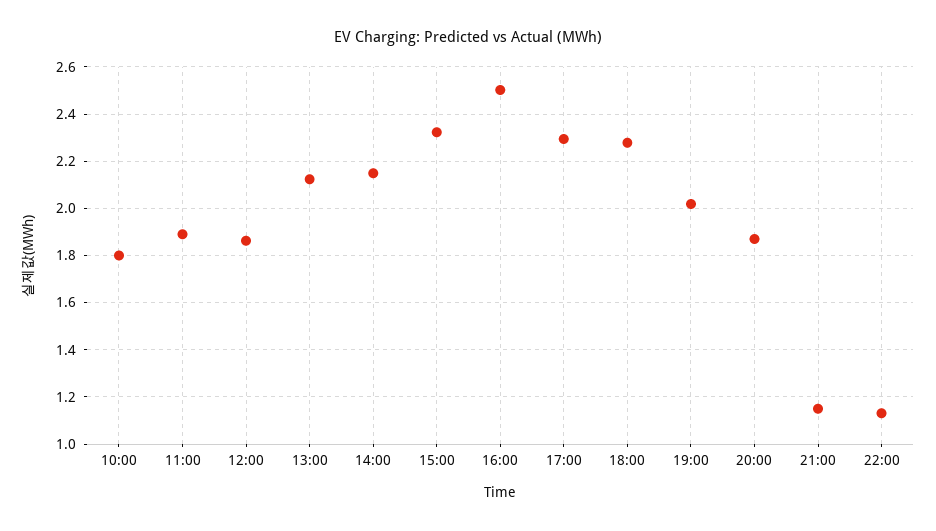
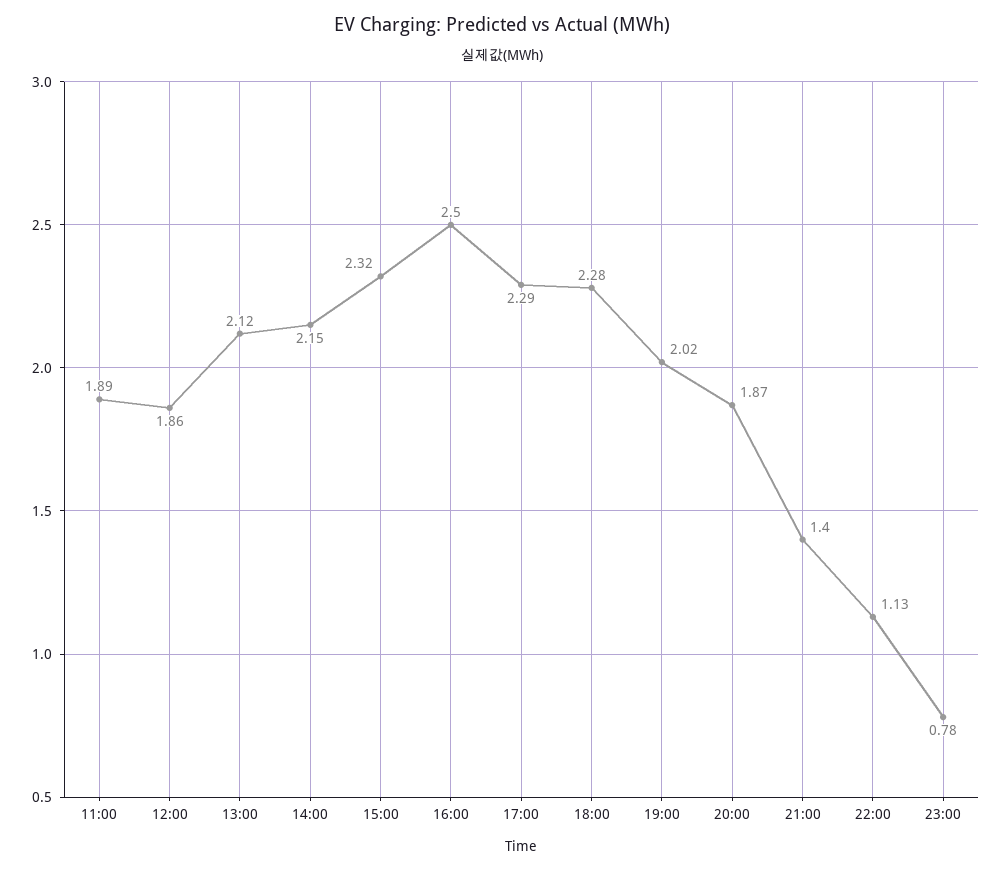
10:00: 1.8 -> none
21:00: 1.15 -> 1.4
23:00: none -> 0.78

